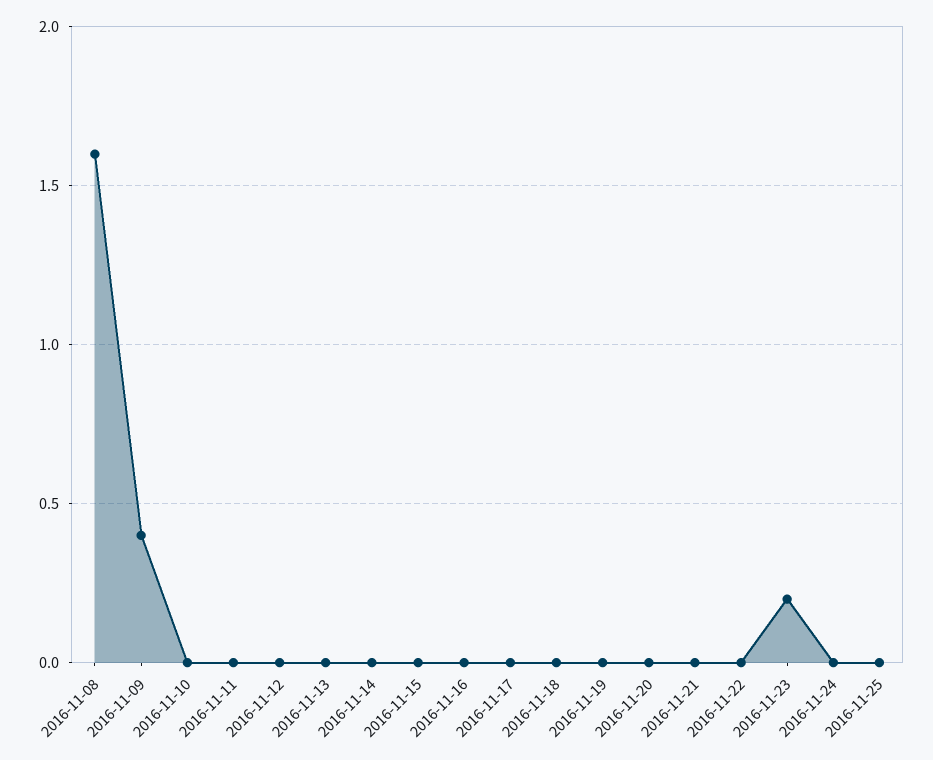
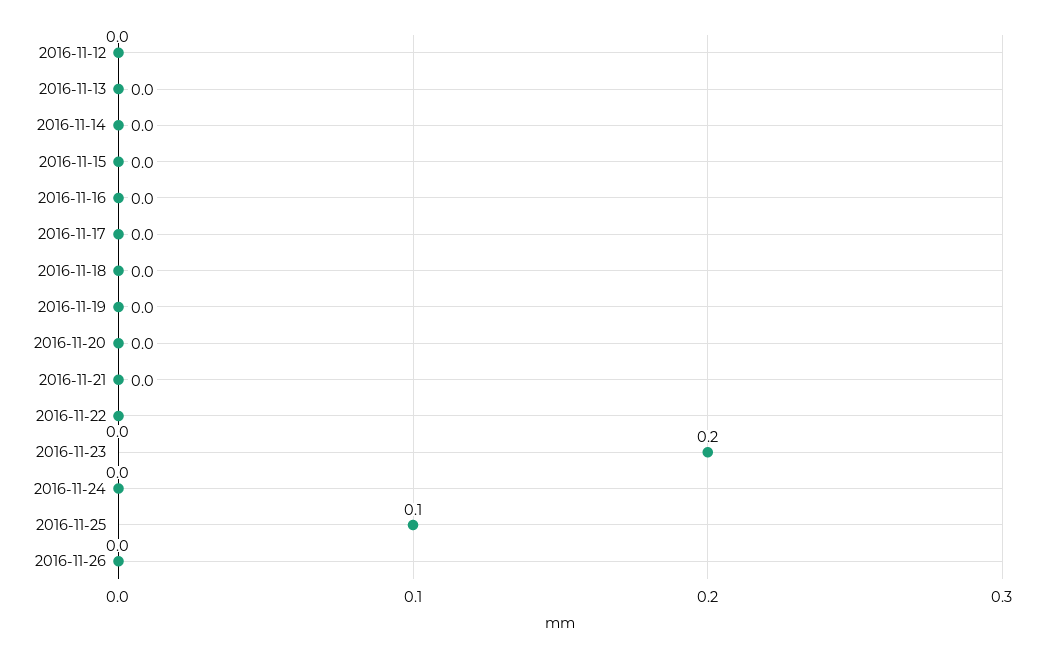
2016-11-08: 1.6 -> none
2016-11-09: 0.4 -> none
2016-11-10: 0 -> none
2016-11-11: 0 -> none
2016-11-25: 0 -> 0.1
2016-11-26: none -> 0

